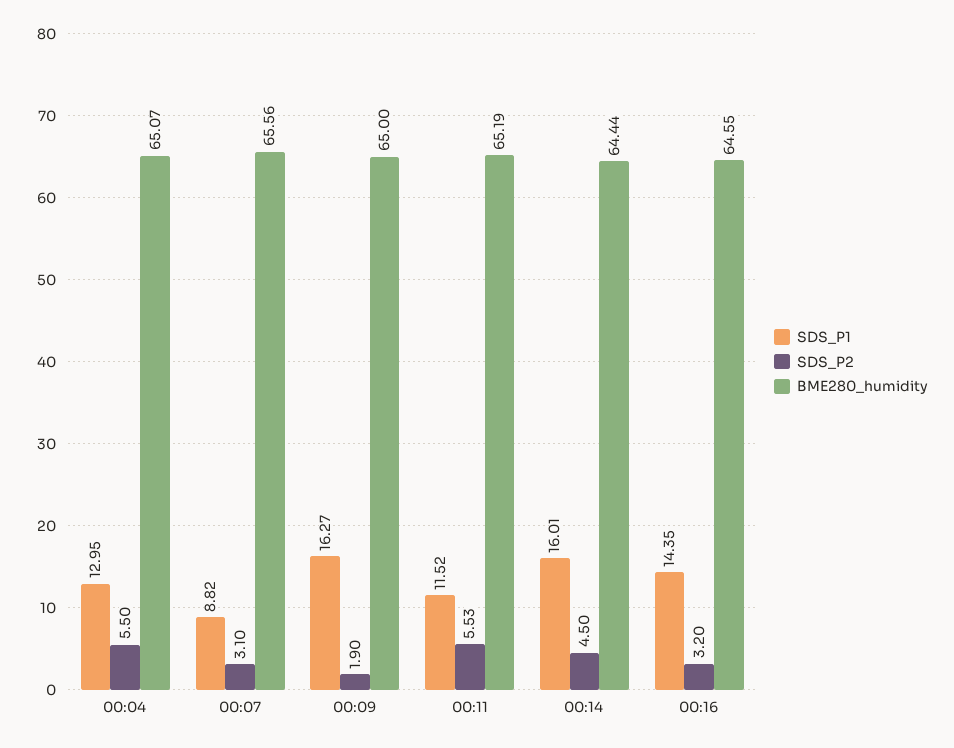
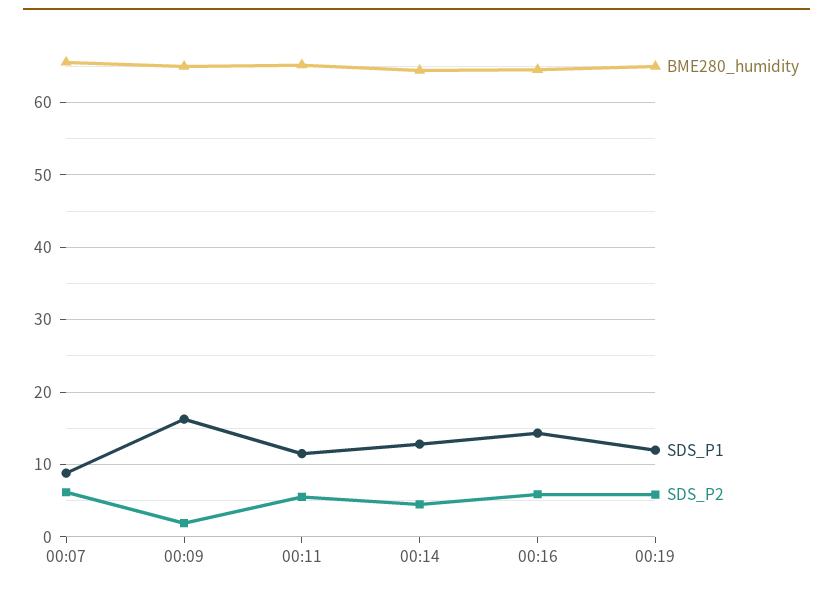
SDS_P1, 00:04: 12.95 -> none
SDS_P2, 00:04: 5.5 -> none
BME280_humidity, 00:04: 65.07 -> none
SDS_P2, 00:07: 3.1 -> 6
SDS_P1, 00:14: 16.01 -> 13
SDS_P2, 00:16: 3.2 -> 6
BME280_humidity, 00:19: none -> 65
SDS_P1, 00:19: none -> 12
SDS_P2, 00:19: none -> 6

